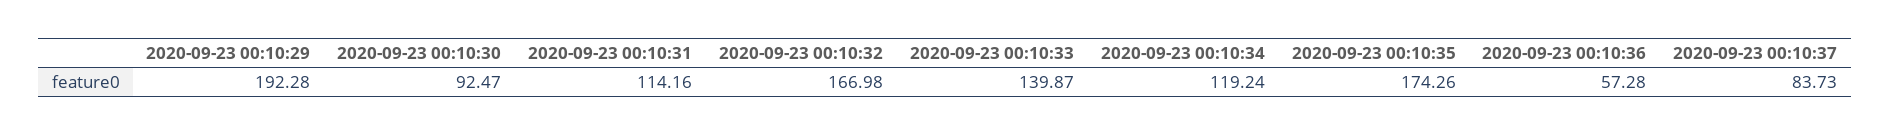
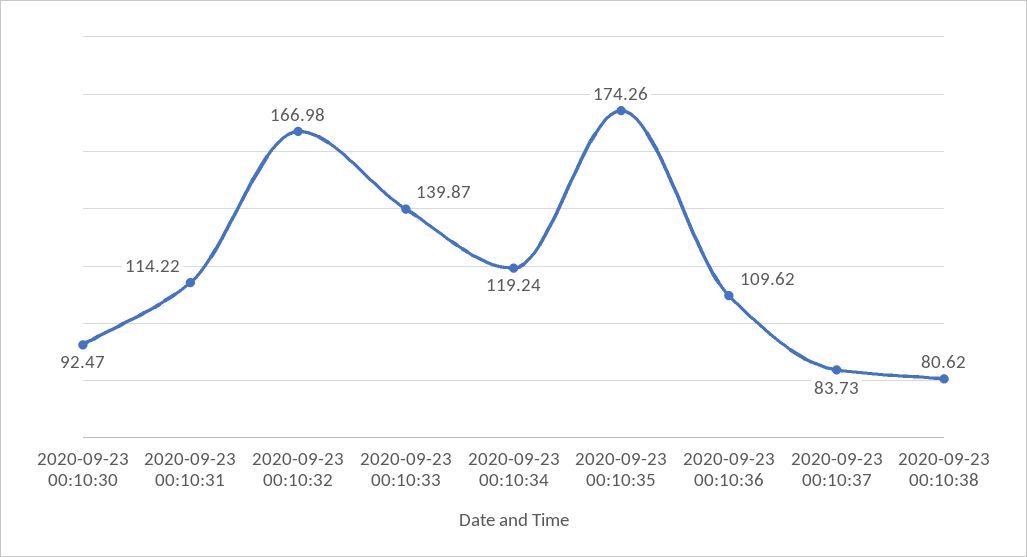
2020-09-23 00:10:29: 192.28 -> none
2020-09-23 00:10:31: 114.16 -> 114.22
2020-09-23 00:10:36: 57.28 -> 109.62
2020-09-23 00:10:38: none -> 80.62

